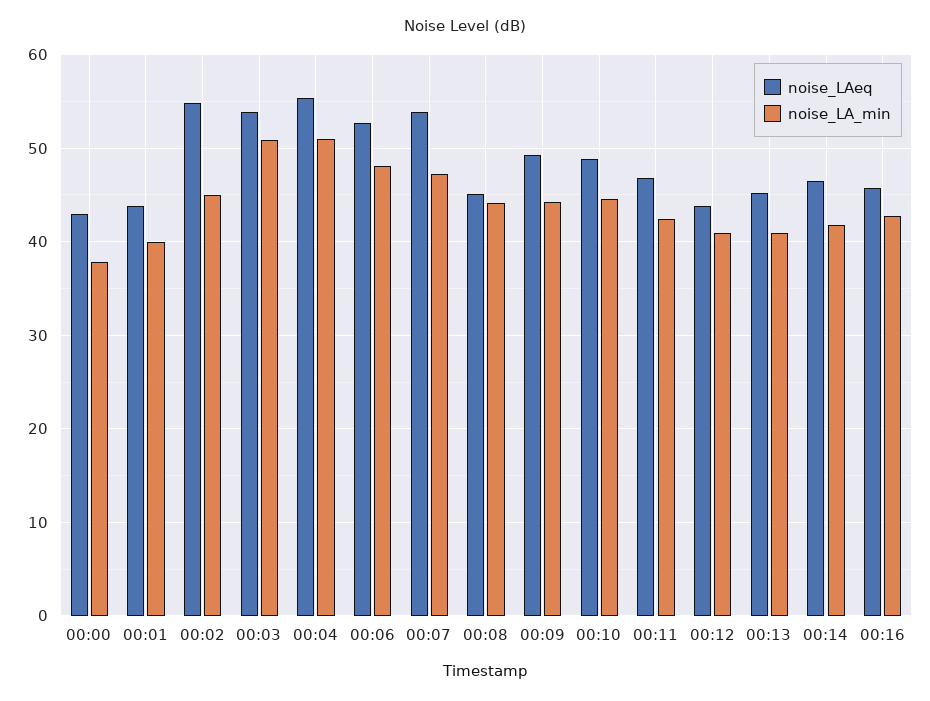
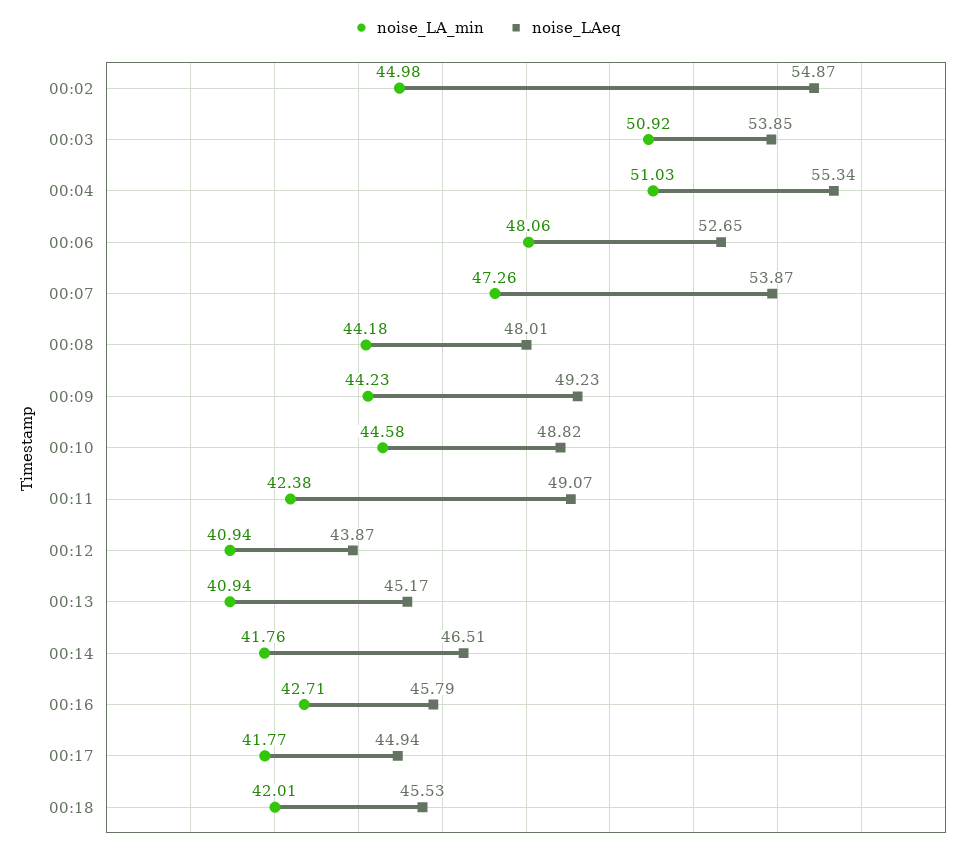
noise_LAeq, 00:00: 43 -> none
noise_LA_min, 00:00: 38 -> none
noise_LAeq, 00:01: 44 -> none
noise_LA_min, 00:01: 40 -> none
noise_LAeq, 00:08: 45 -> 48.01
noise_LAeq, 00:11: 47 -> 49.07
noise_LA_min, 00:17: none -> 41.77
noise_LAeq, 00:17: none -> 44.94
noise_LA_min, 00:18: none -> 42.01
noise_LAeq, 00:18: none -> 45.53

